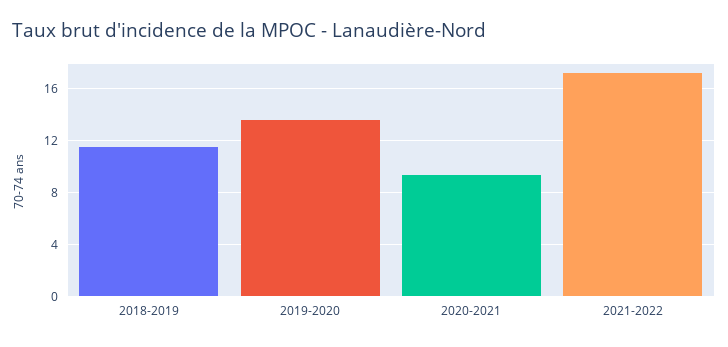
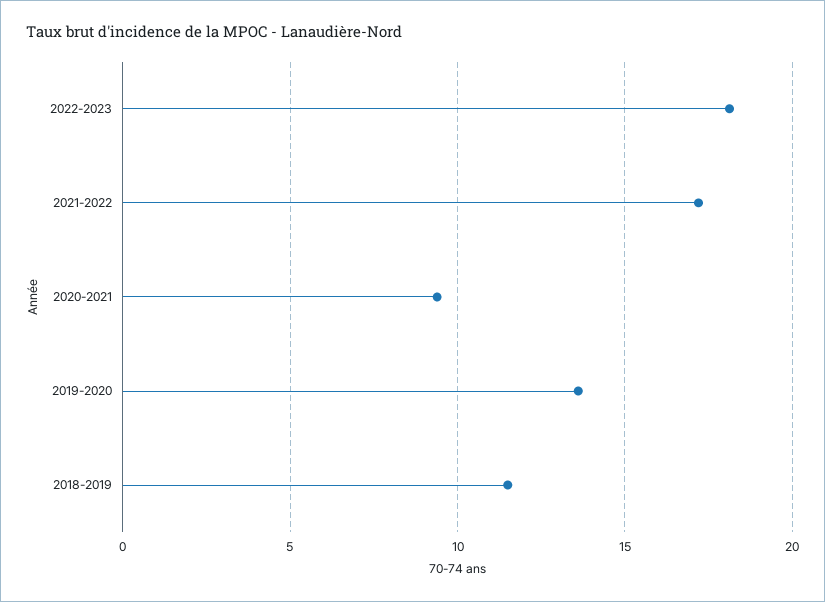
2022-2023: none -> 18

